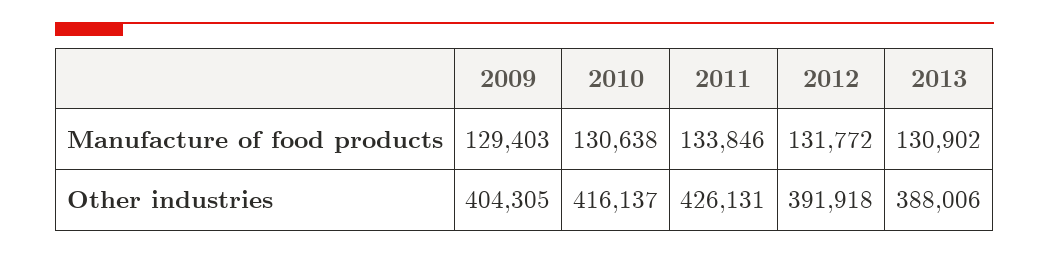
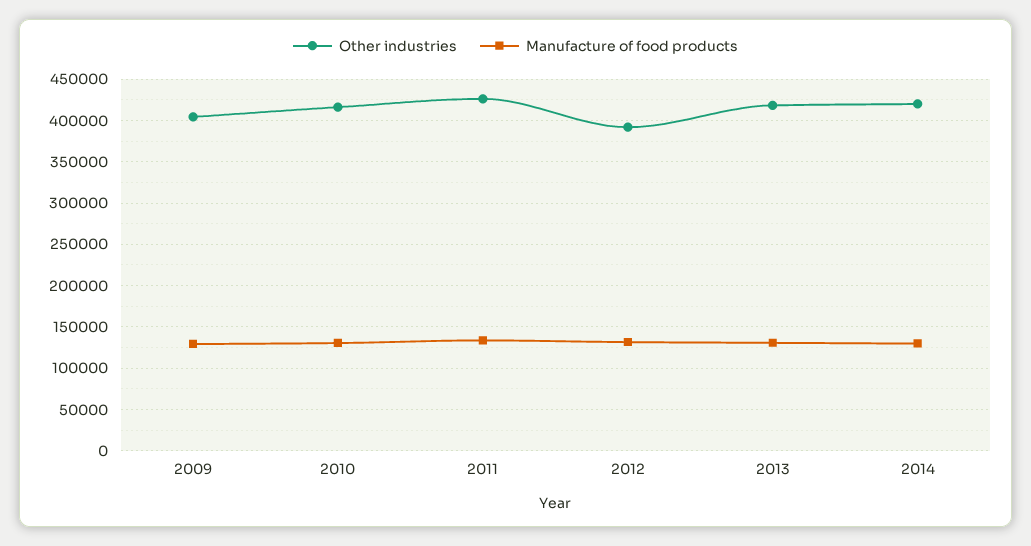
Other industries, 2013: 388006 -> 420000
Other industries, 2014: none -> 420000
Manufacture of food products, 2014: none -> 130000

